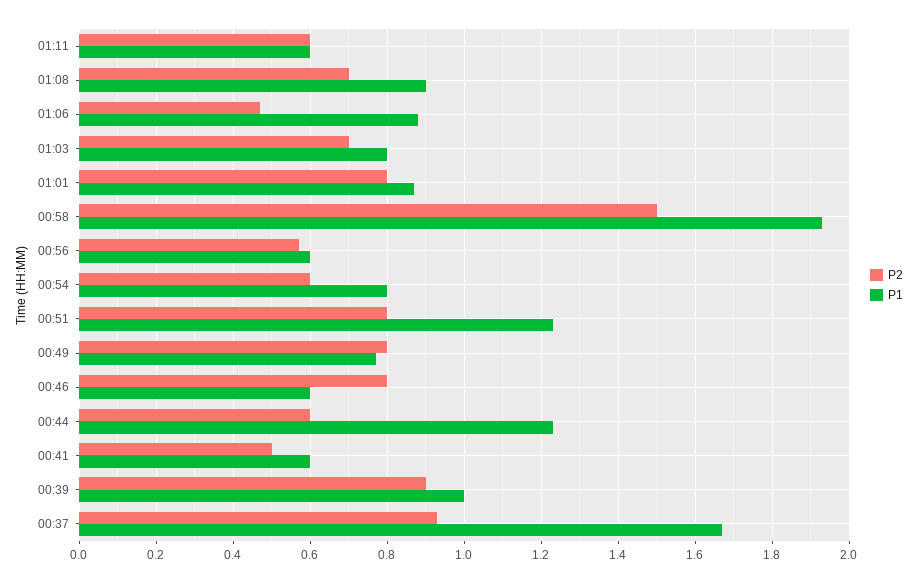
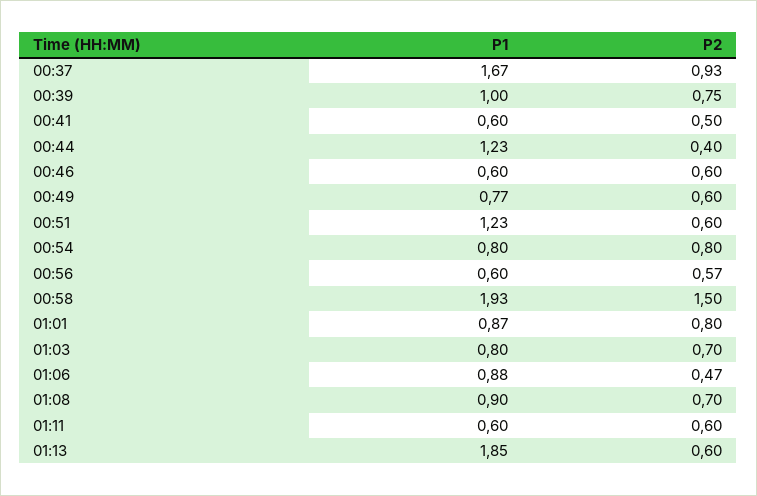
P2, 00:54: 0.6 -> 0.8
P2, 00:51: 0.8 -> 0.6
P2, 00:49: 0.8 -> 0.6
P2, 00:46: 0.8 -> 0.6
P2, 00:44: 0.6 -> 0.4
P2, 00:39: 0.9 -> 0.75
P1, 01:13: none -> 1.85
P2, 01:13: none -> 0.6

